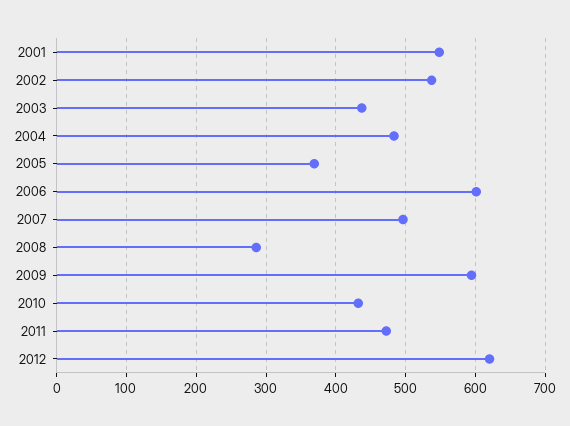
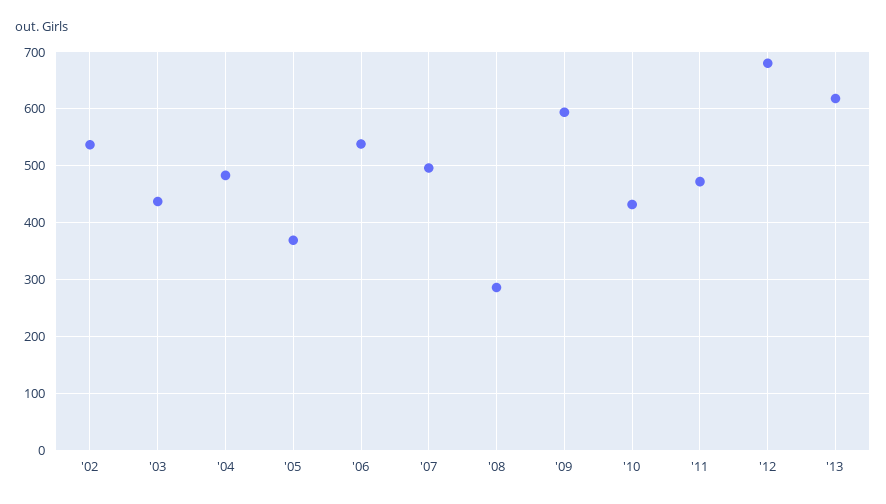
2001: 550 -> none
2006: 600 -> 540
2012: 620 -> 680
'13: none -> 620

